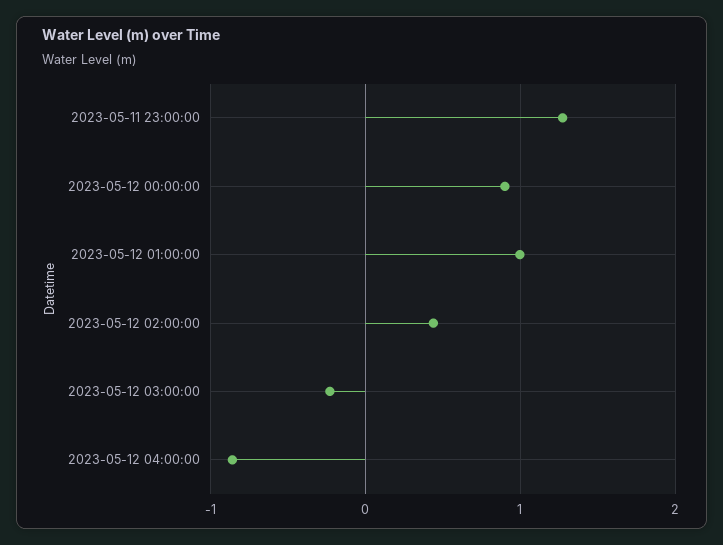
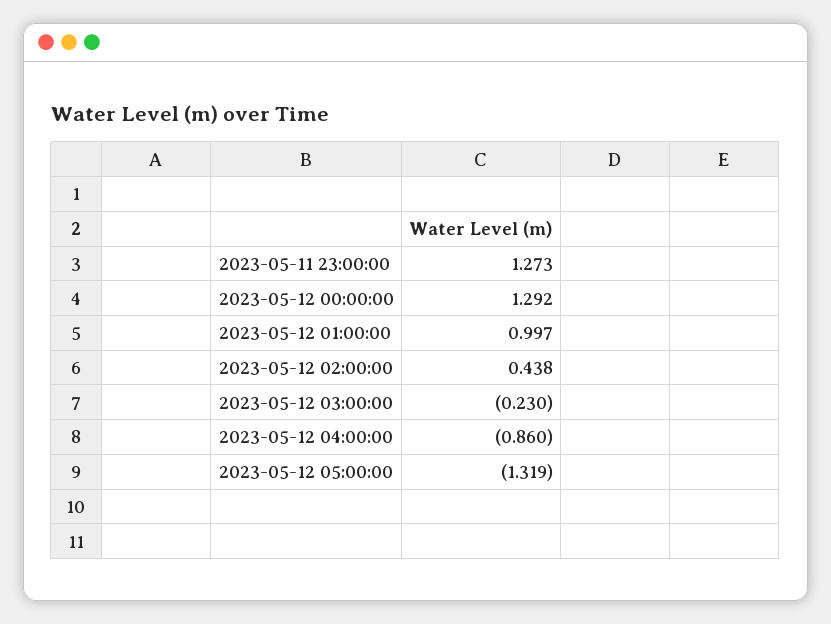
2023-05-12 00:00:00: 0.9 -> 1.292
2023-05-12 05:00:00: none -> -1.319

